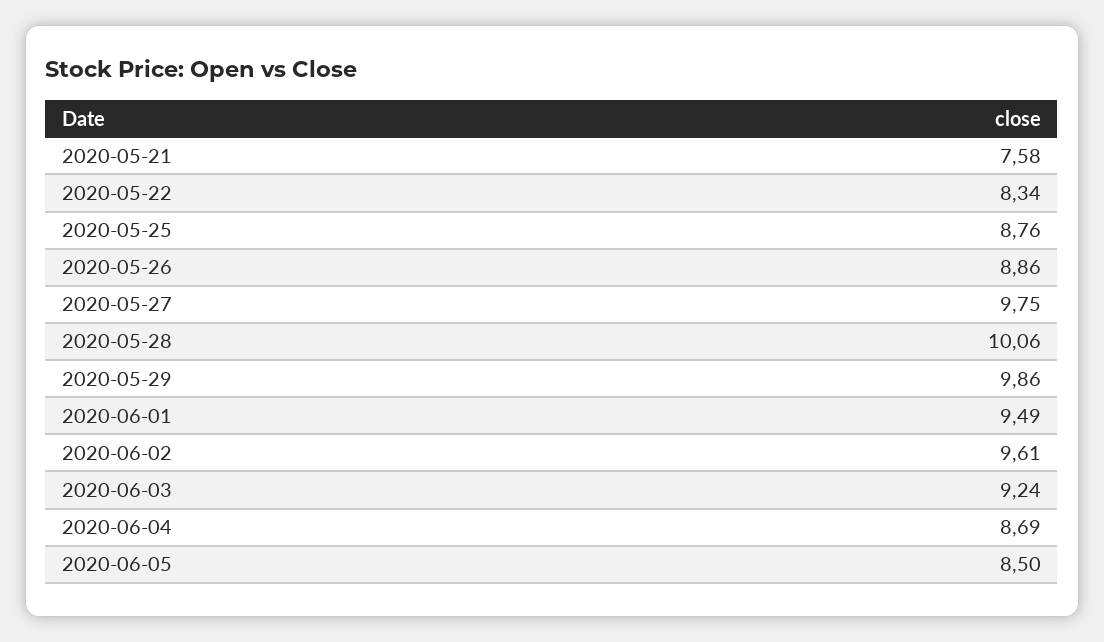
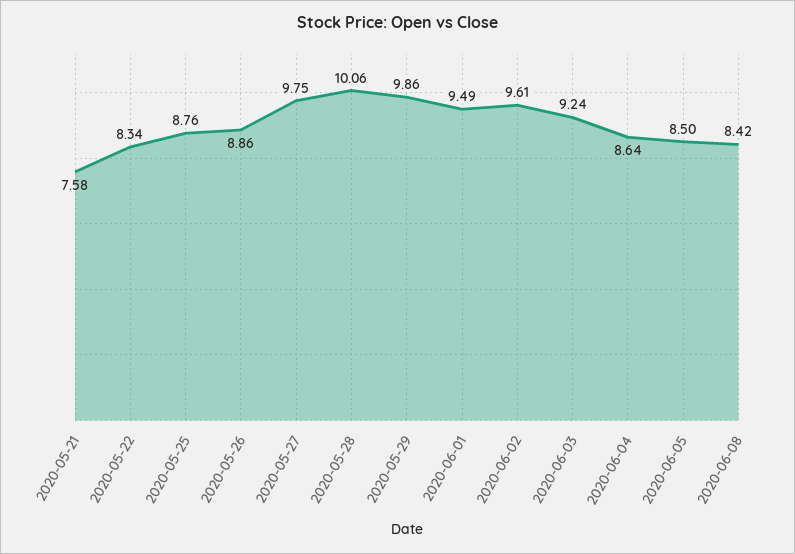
2020-06-04: 8.69 -> 8.64
2020-06-08: none -> 8.42

